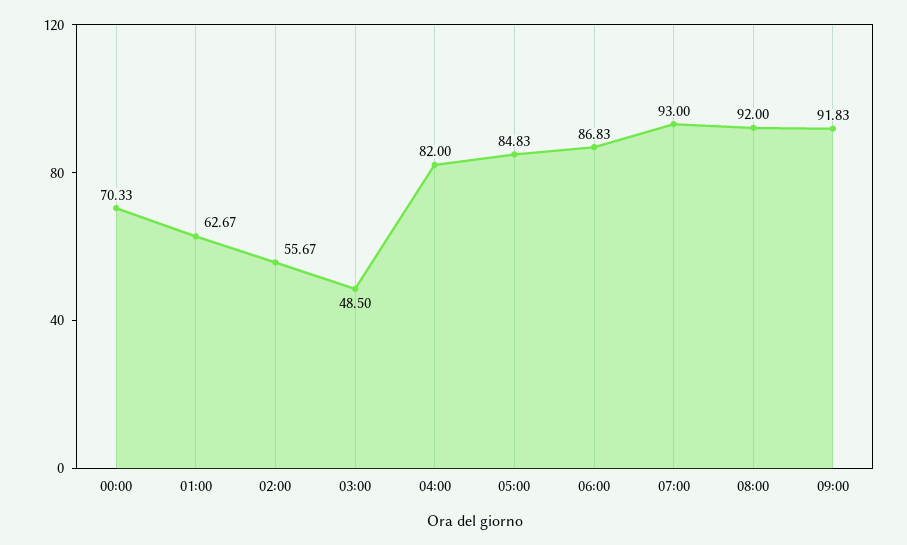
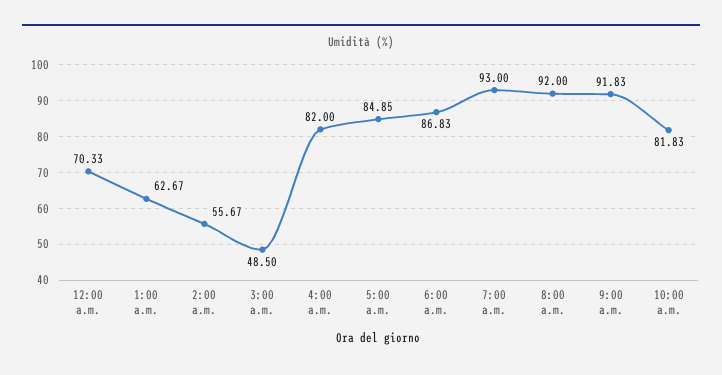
05:00: 84.83 -> 84.85
10:00 a.m.: none -> 81.83

